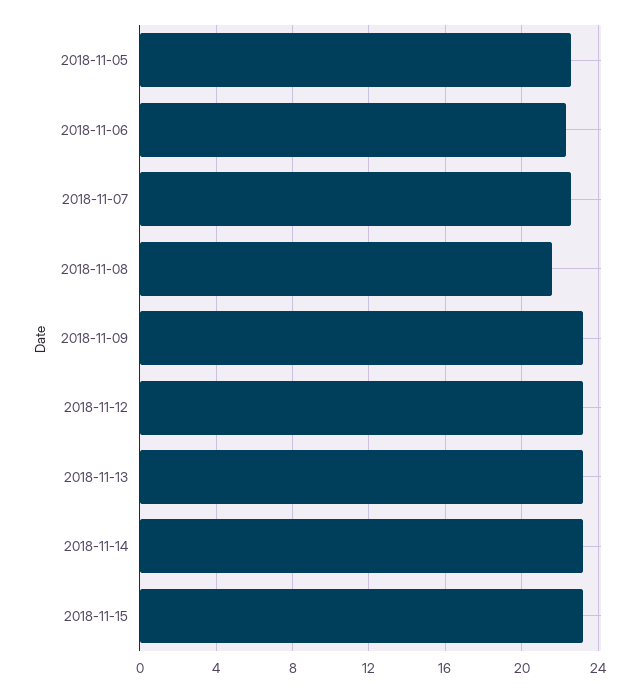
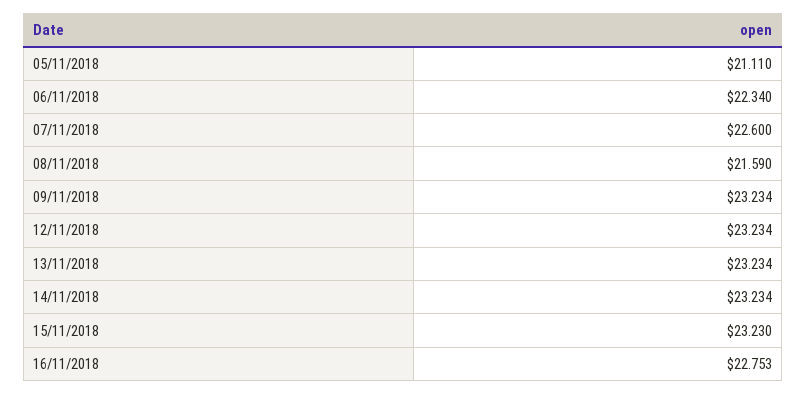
2018-11-05: 22.5 -> 21.11
16/11/2018: none -> 22.753

